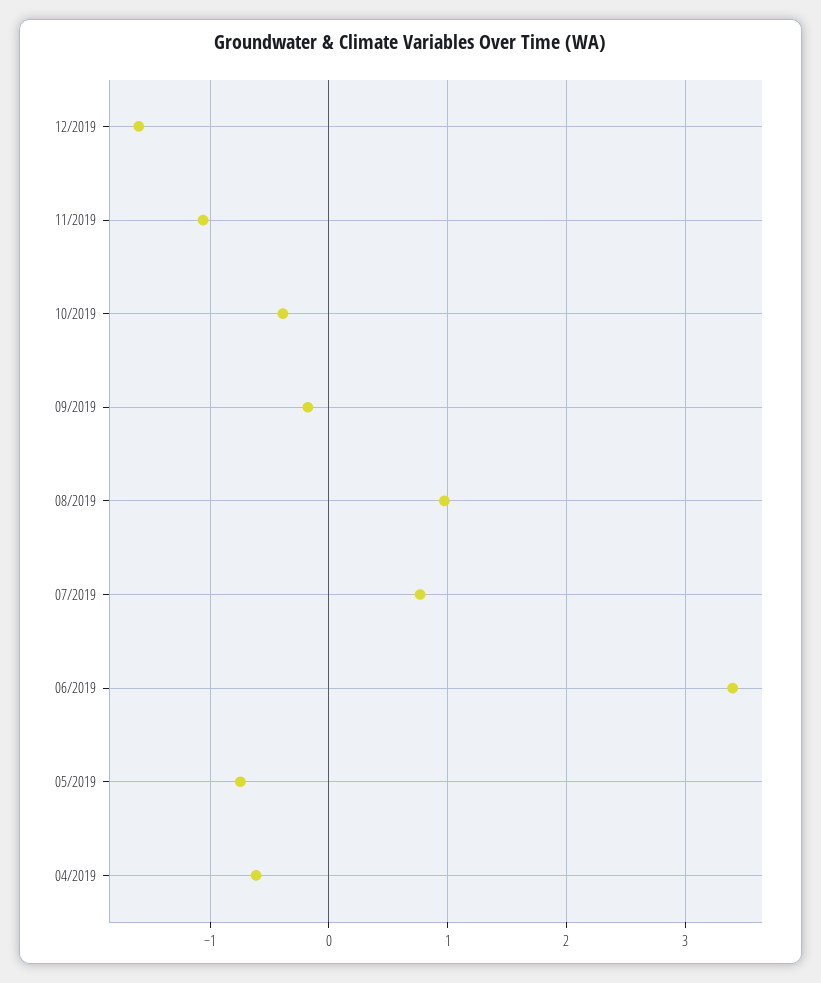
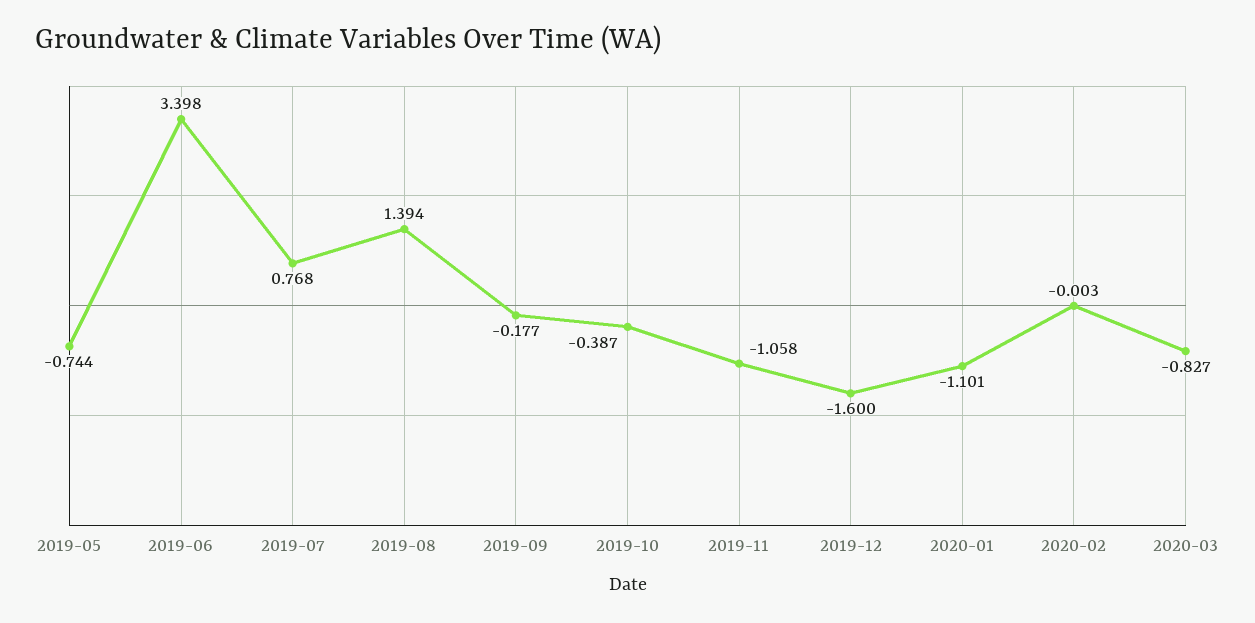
08/2019: 1 -> 1.394
04/2019: -0.6 -> none
2020-01: none -> -1.101
2020-02: none -> -0.003
2020-03: none -> -0.827

